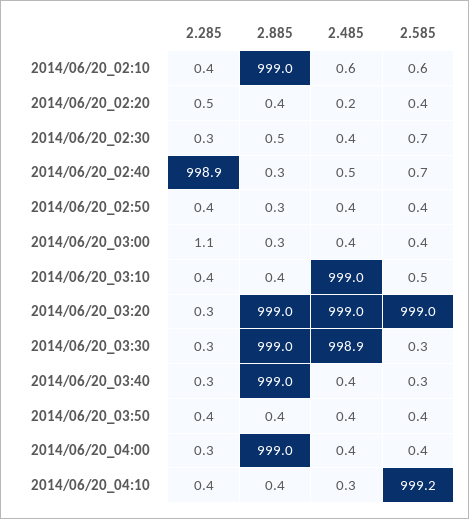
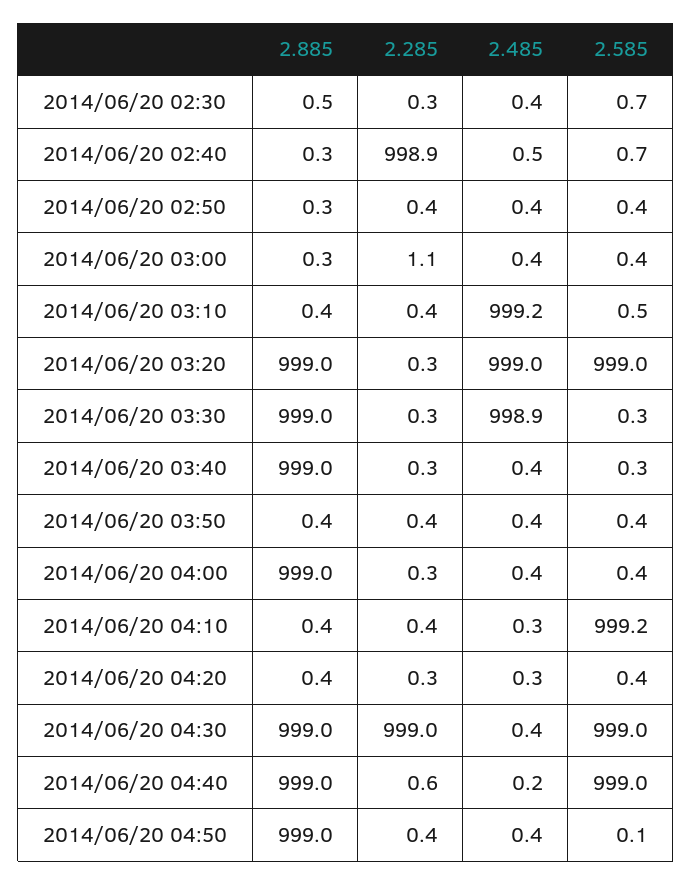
2.285, 2014/06/20_02:10: 0.4 -> none
2.885, 2014/06/20_02:10: 999 -> none
2.485, 2014/06/20_02:10: 0.6 -> none
2.585, 2014/06/20_02:10: 0.6 -> none
2.285, 2014/06/20_02:20: 0.5 -> none
2.885, 2014/06/20_02:20: 0.4 -> none
2.485, 2014/06/20_02:20: 0.2 -> none
2.585, 2014/06/20_02:20: 0.4 -> none
2.485, 2014/06/20_03:10: 999 -> 999.2
2.885, 2014/06/20 04:20: none -> 0.4
2.285, 2014/06/20 04:20: none -> 0.3
2.485, 2014/06/20 04:20: none -> 0.3
2.585, 2014/06/20 04:20: none -> 0.4
2.885, 2014/06/20 04:30: none -> 999
2.285, 2014/06/20 04:30: none -> 999
2.485, 2014/06/20 04:30: none -> 0.4
2.585, 2014/06/20 04:30: none -> 999
2.885, 2014/06/20 04:40: none -> 999
2.285, 2014/06/20 04:40: none -> 0.6
2.485, 2014/06/20 04:40: none -> 0.2
2.585, 2014/06/20 04:40: none -> 999
2.885, 2014/06/20 04:50: none -> 999
2.285, 2014/06/20 04:50: none -> 0.4
2.485, 2014/06/20 04:50: none -> 0.4
2.585, 2014/06/20 04:50: none -> 0.1

